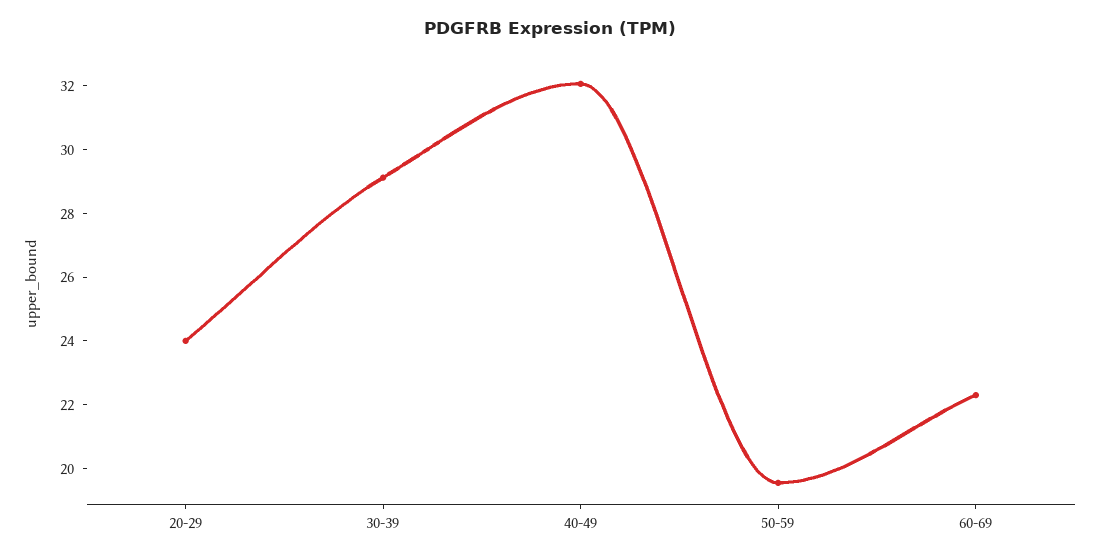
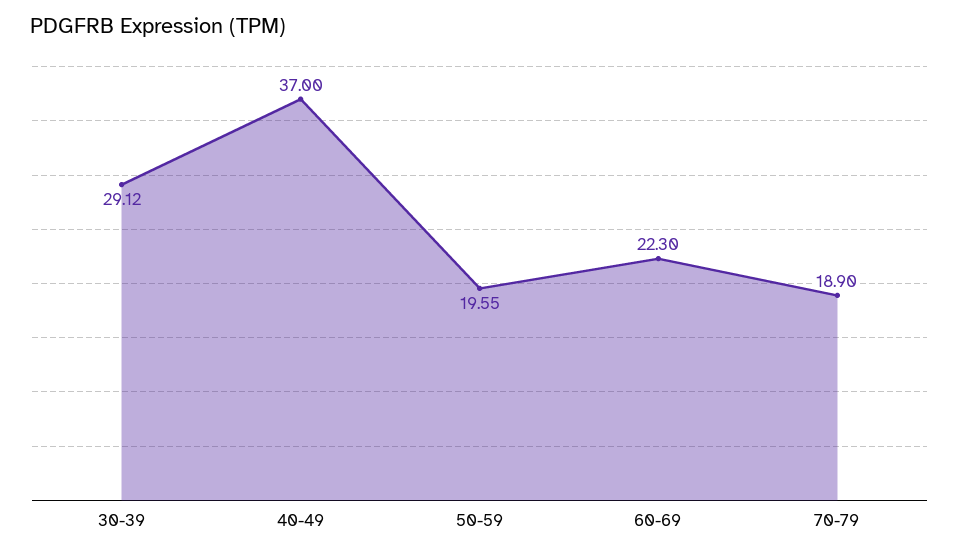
20-29: 24 -> none
40-49: 32 -> 37
70-79: none -> 18.9

